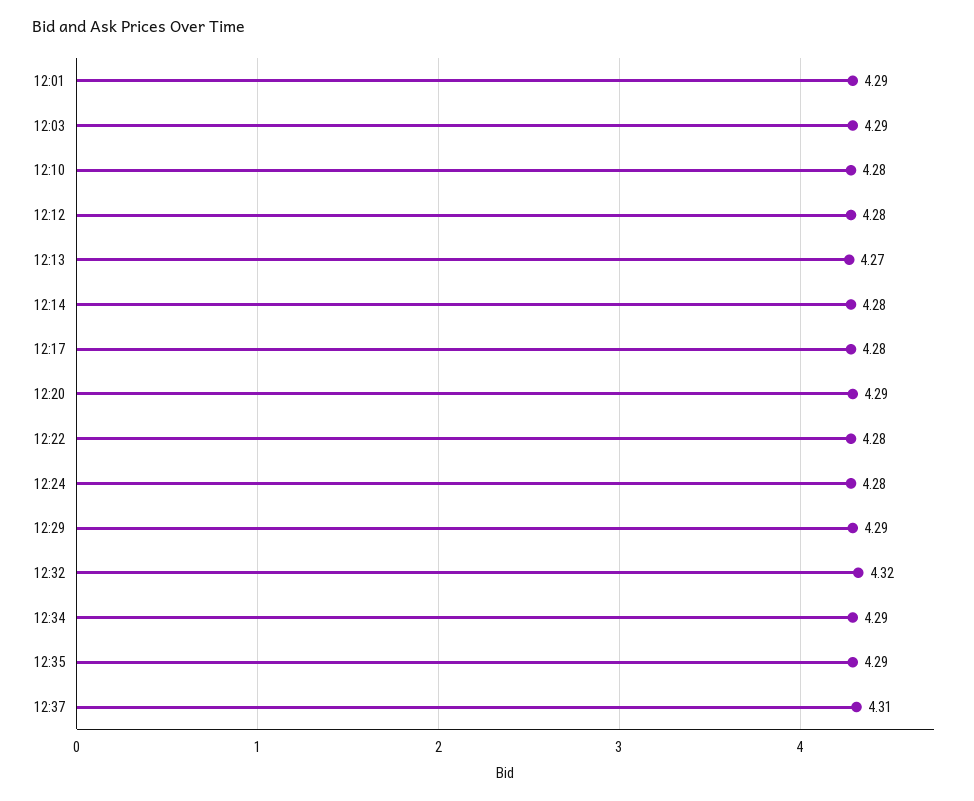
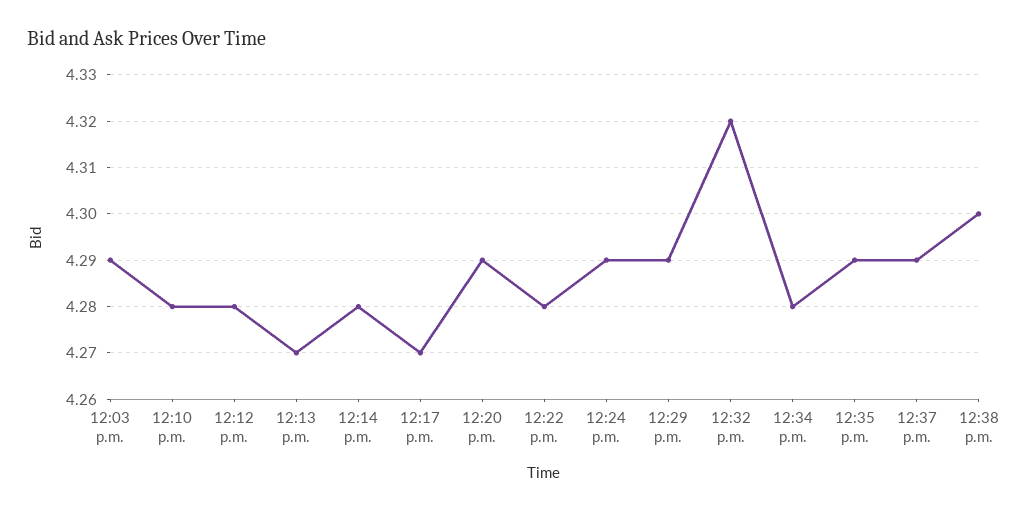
12:01: 4.29 -> none
12:17: 4.28 -> 4.27
12:24: 4.28 -> 4.29
12:34: 4.29 -> 4.28
12:37: 4.31 -> 4.29
12:38 p.m.: none -> 4.3

